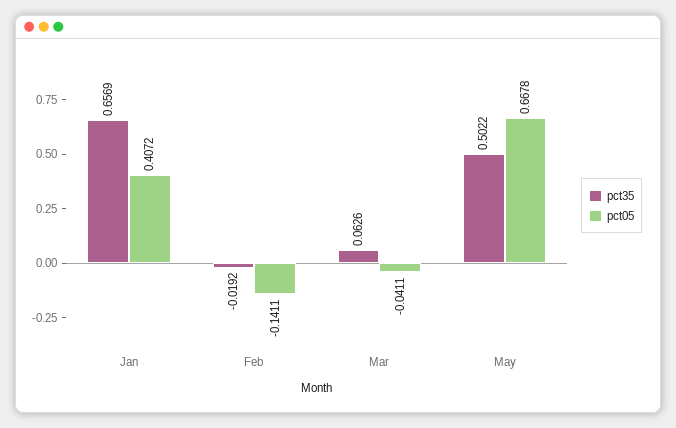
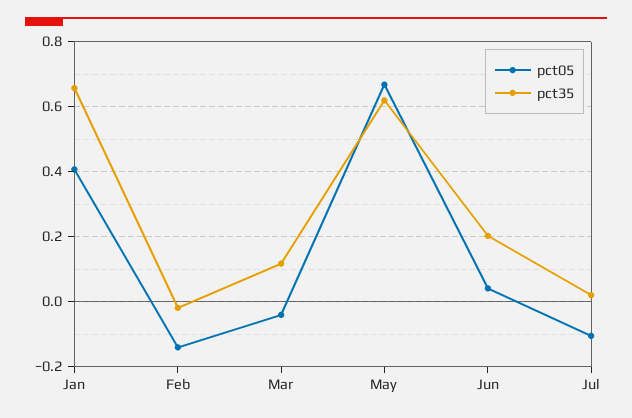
pct35, Mar: 0.0626 -> 0.12
pct35, May: 0.5022 -> 0.62
pct05, Jun: none -> 0.04
pct35, Jun: none -> 0.2
pct05, Jul: none -> -0.1
pct35, Jul: none -> 0.02

